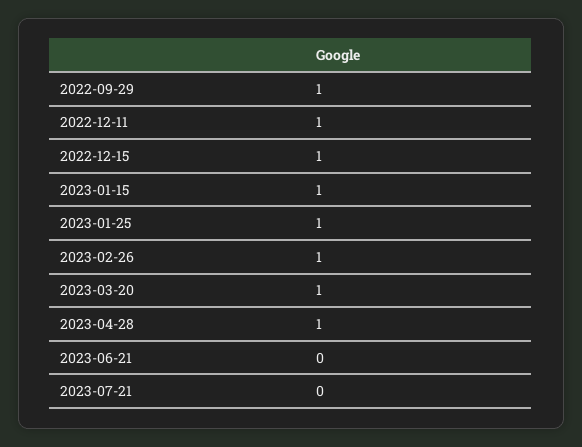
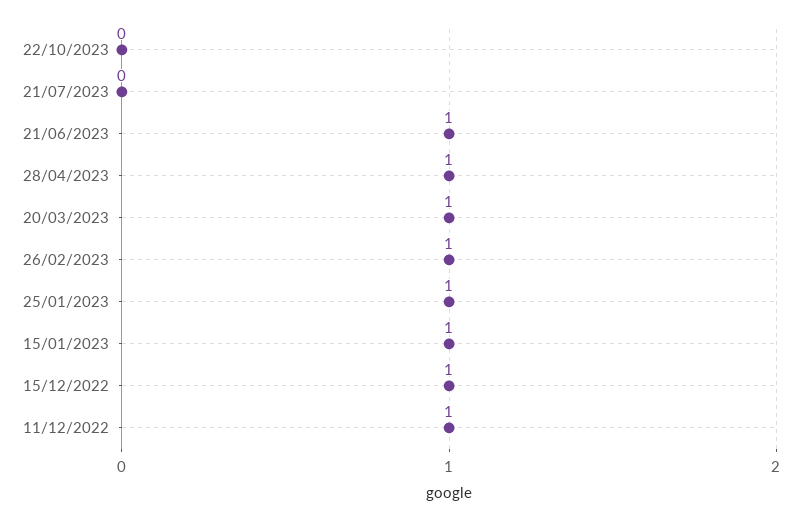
2022-09-29: 1 -> none
2023-06-21: 0 -> 1
22/10/2023: none -> 0

